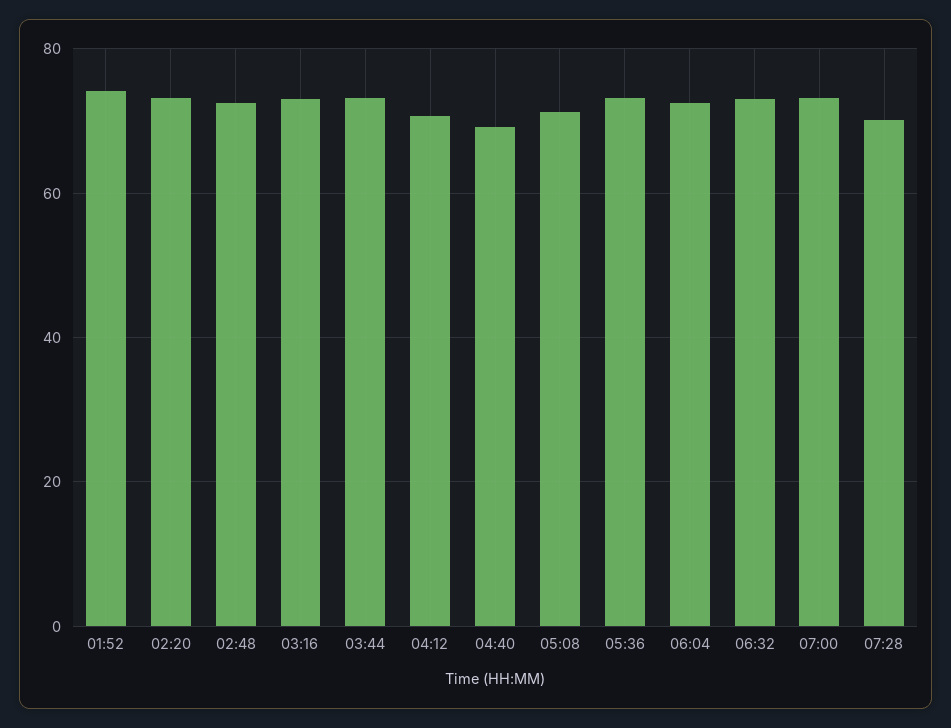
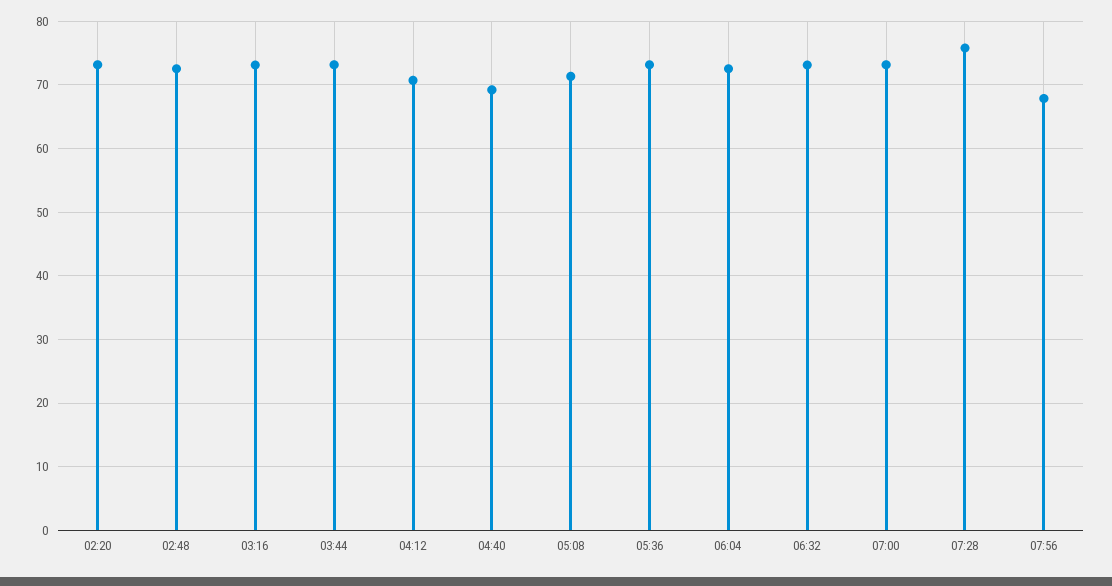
01:52: 74 -> none
07:28: 70 -> 76
07:56: none -> 68

